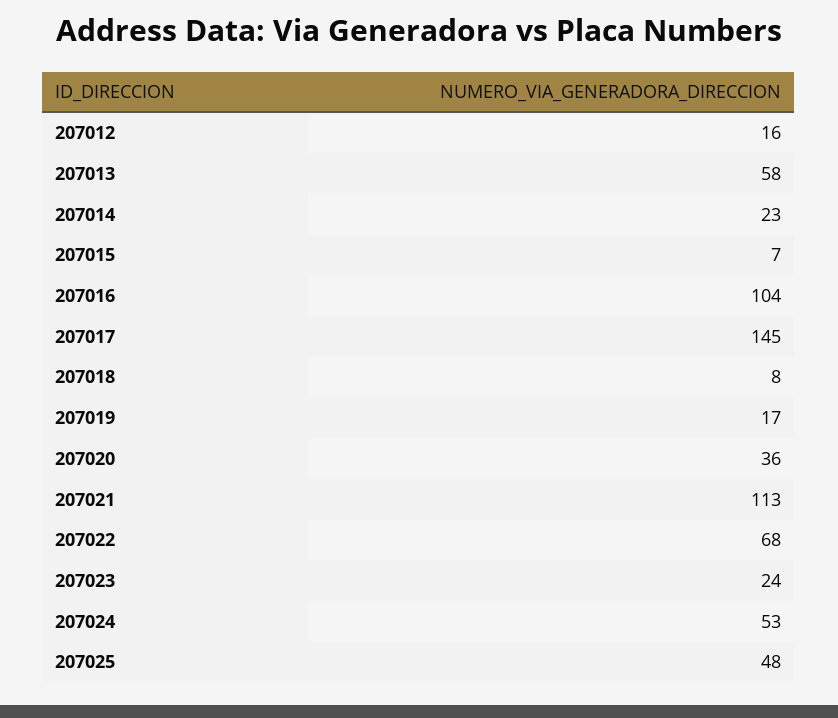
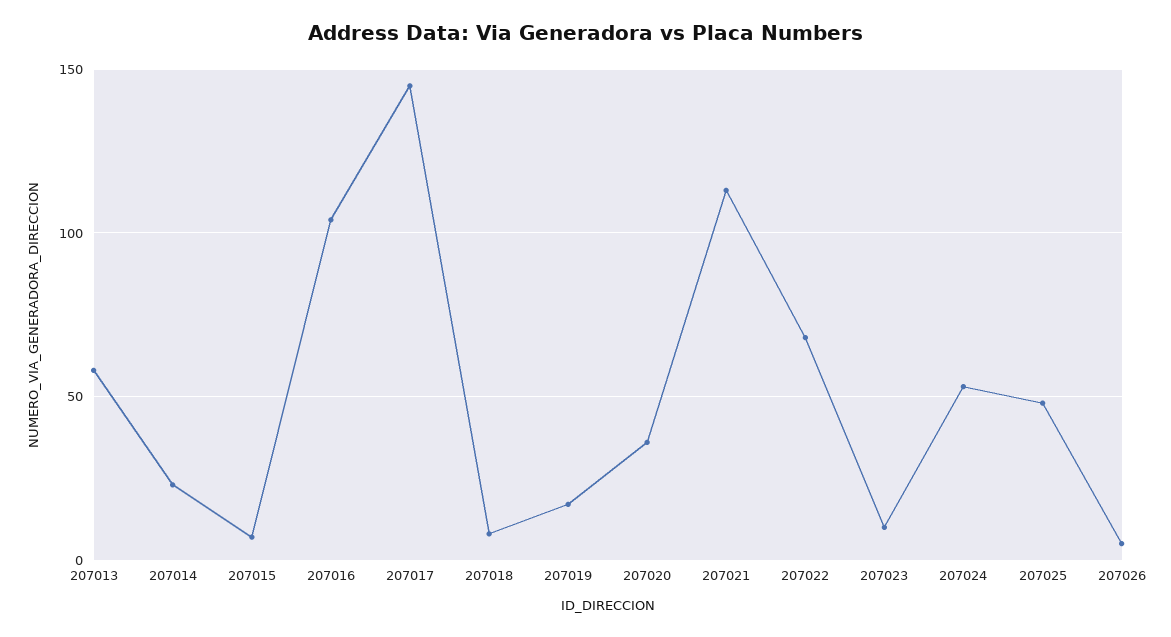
207012: 16 -> none
207023: 24 -> 10
207026: none -> 5

